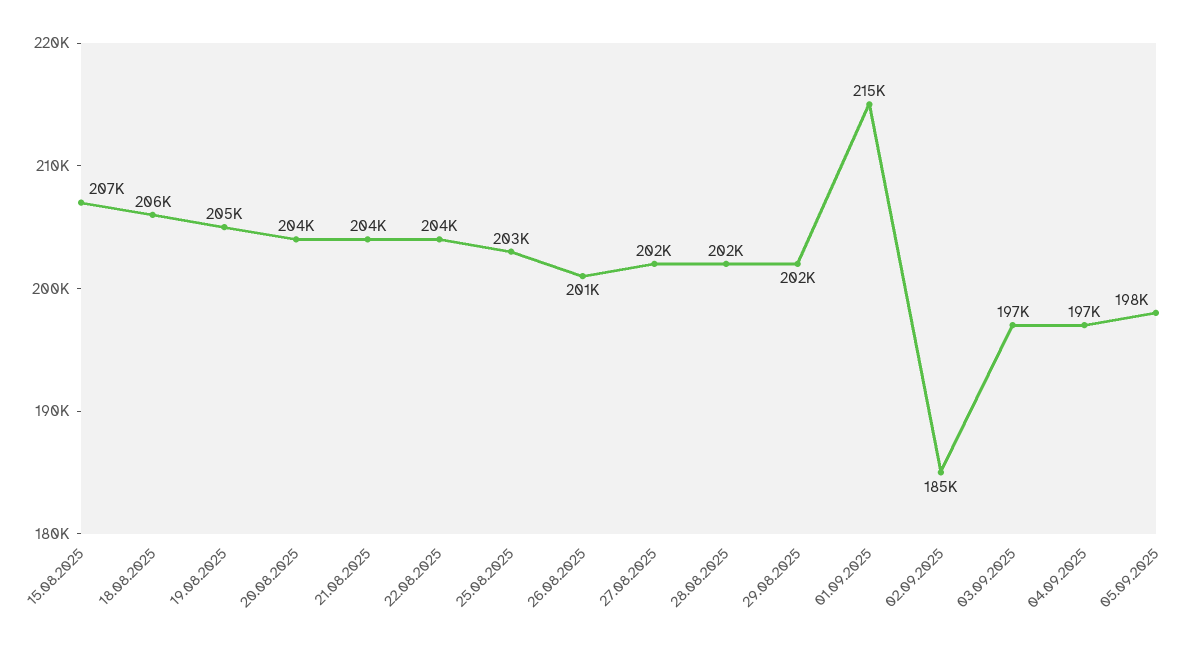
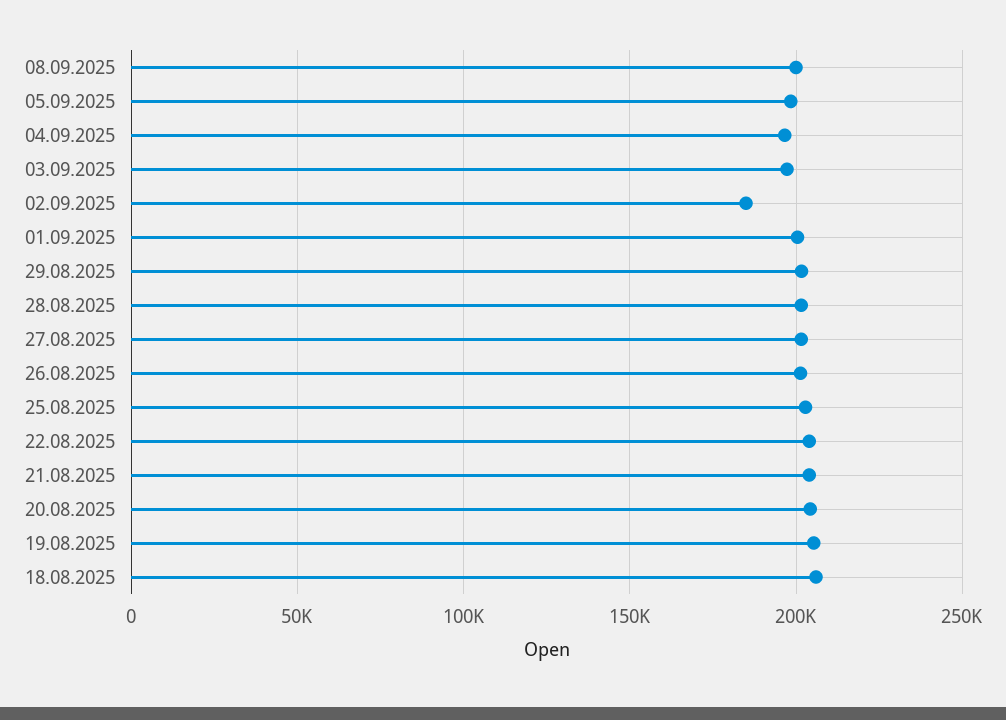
15.08.2025: 207000 -> none
01.09.2025: 215000 -> 200000
08.09.2025: none -> 200000

